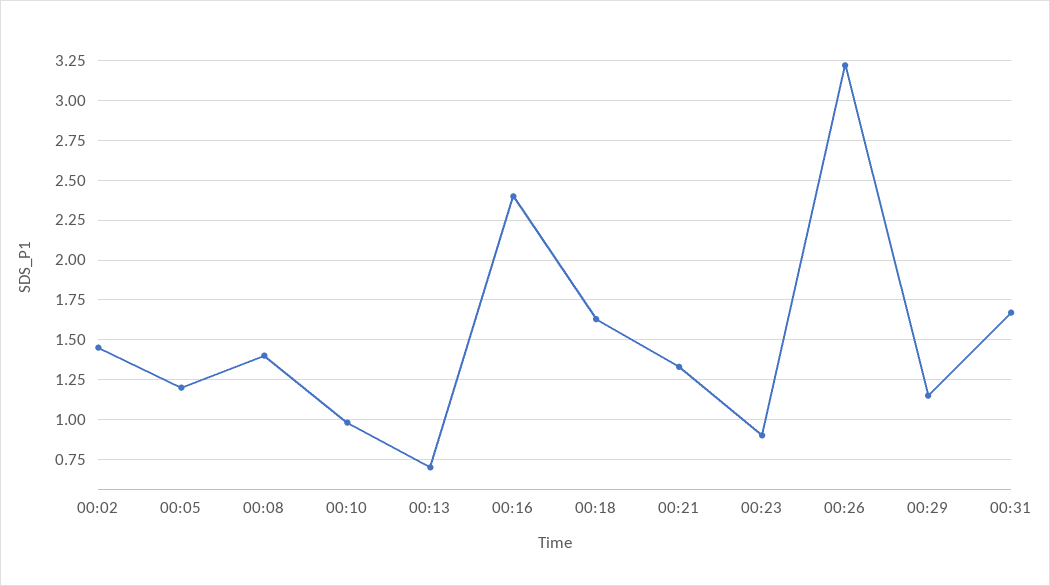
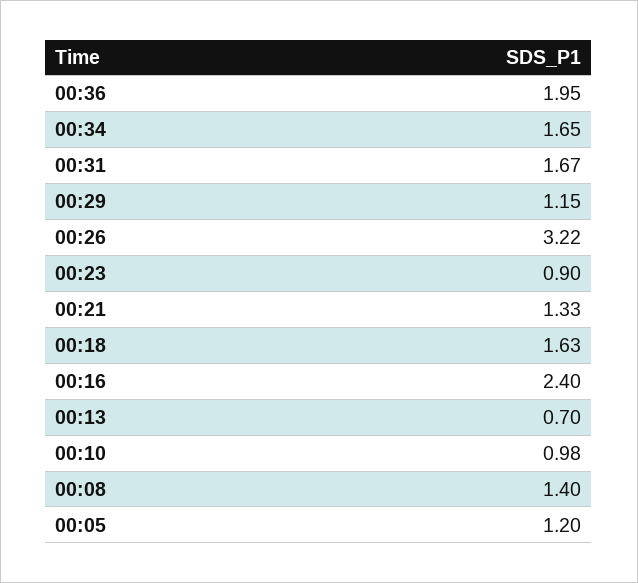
00:02: 1.45 -> none
00:36: none -> 1.95
00:34: none -> 1.65

